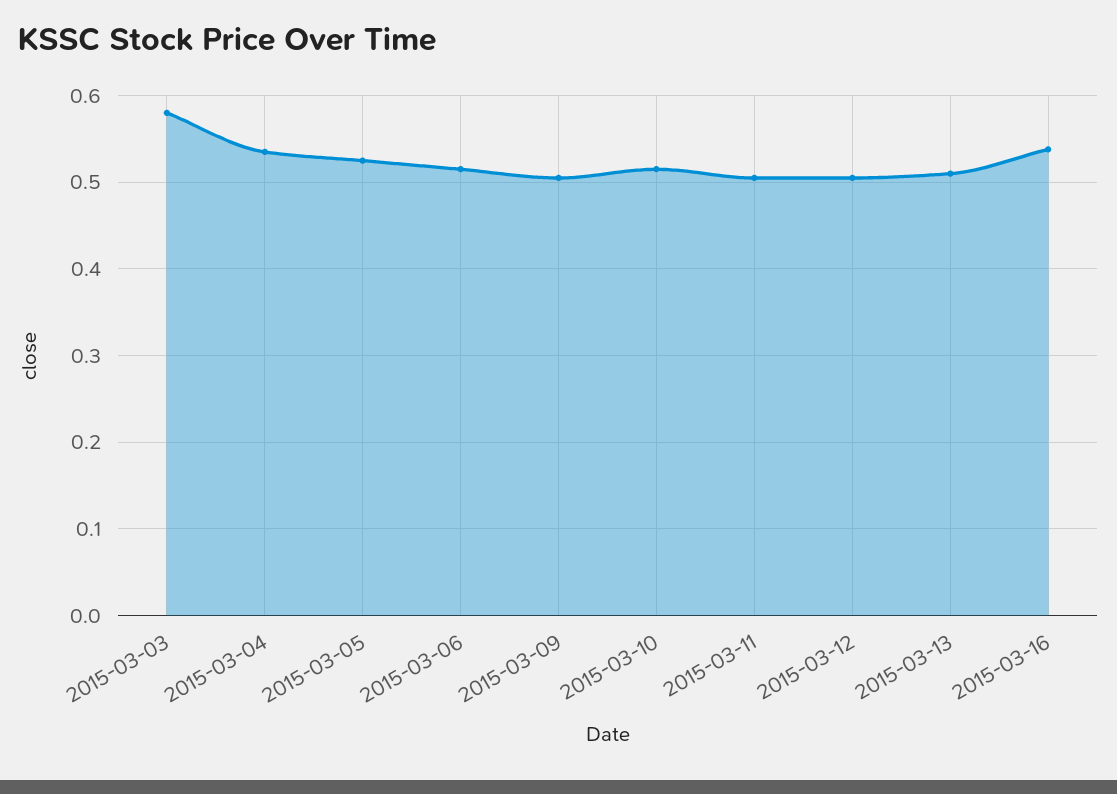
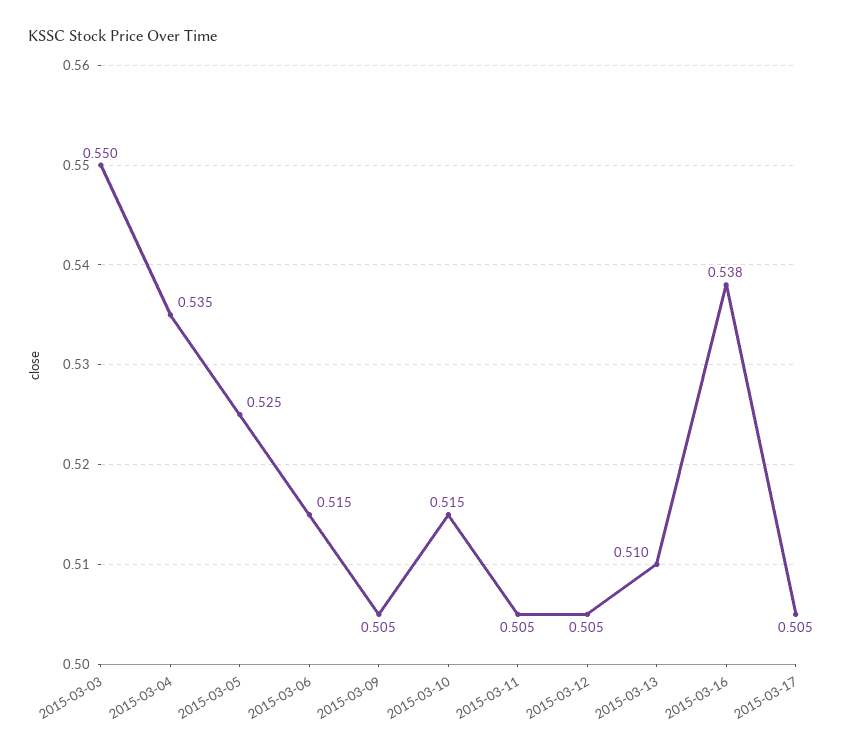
2015-03-03: 0.58 -> 0.55
2015-03-17: none -> 0.505

